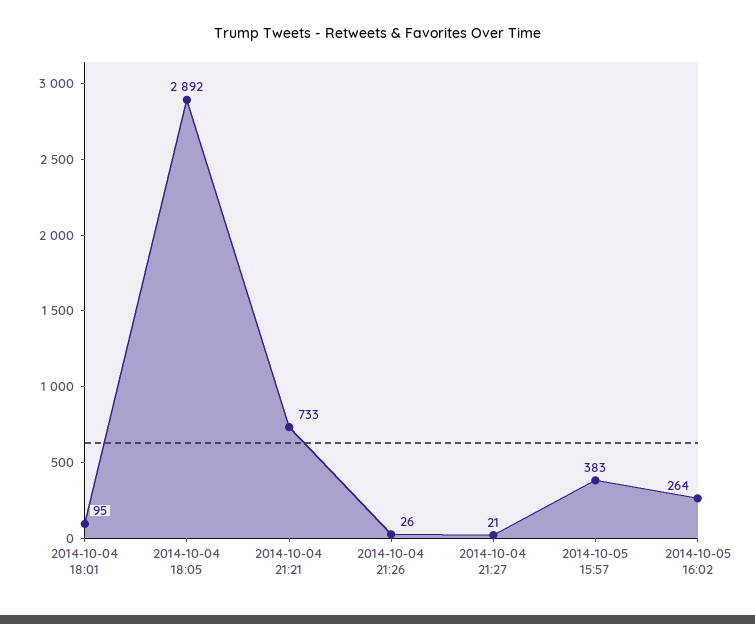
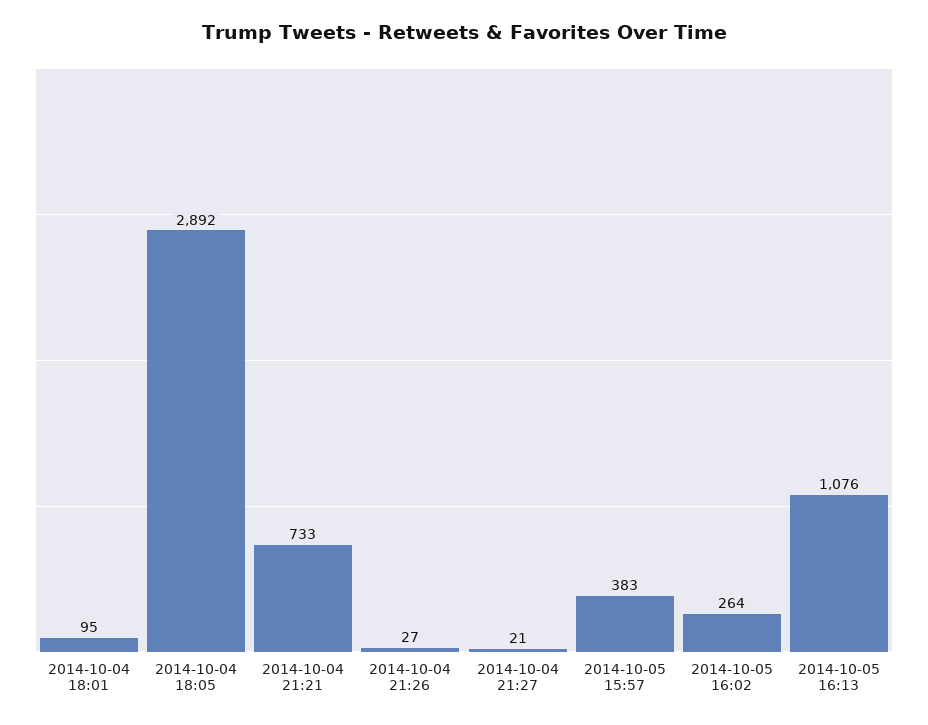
2014-10-04 21:26: 26 -> 27
2014-10-05 16:13: none -> 1076

